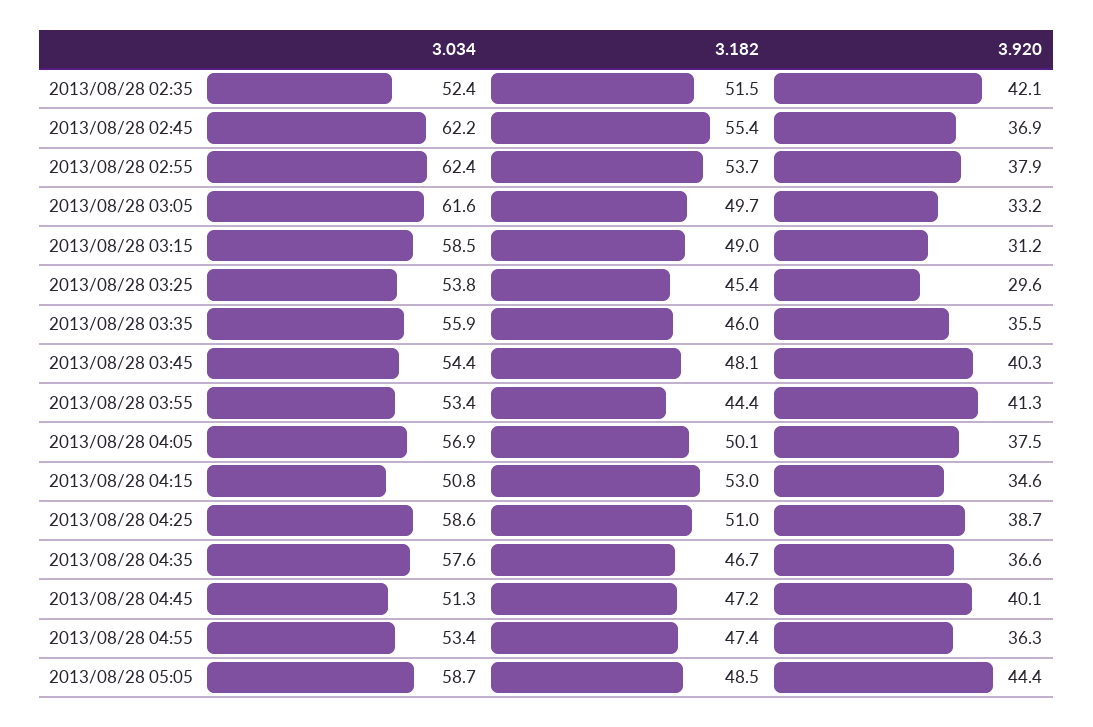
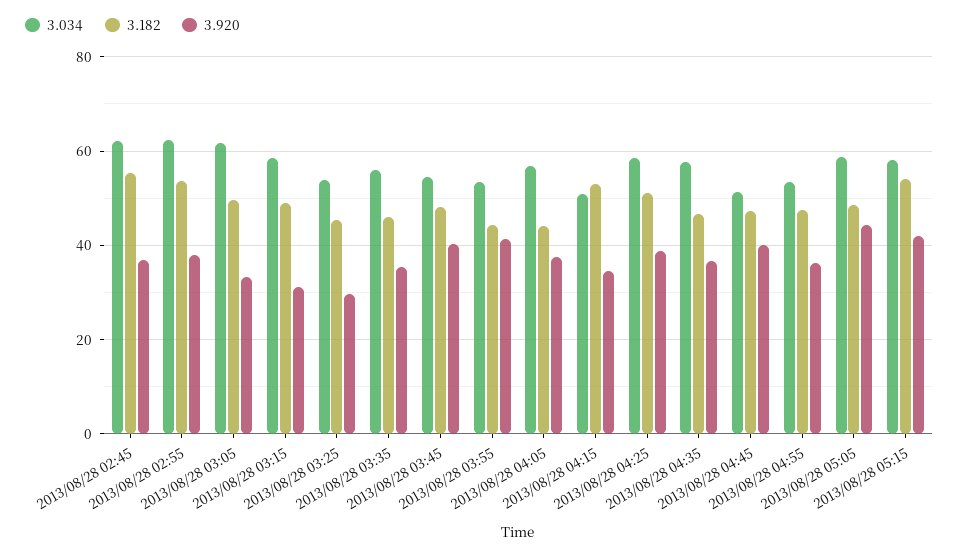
3.034, 2013/08/28 02:35: 52.4 -> none
3.182, 2013/08/28 02:35: 51.5 -> none
3.920, 2013/08/28 02:35: 42.1 -> none
3.182, 2013/08/28 04:05: 50.1 -> 44
3.034, 2013/08/28 05:15: none -> 58
3.182, 2013/08/28 05:15: none -> 54
3.920, 2013/08/28 05:15: none -> 42

